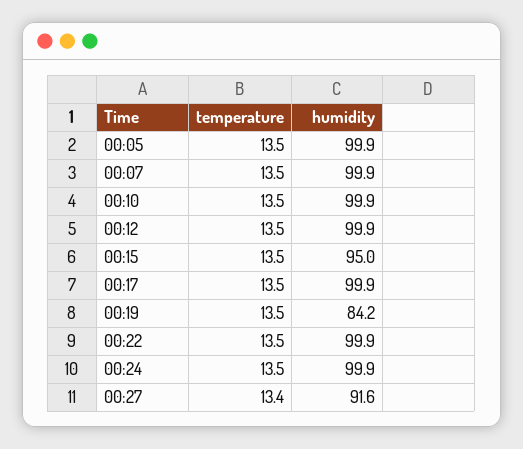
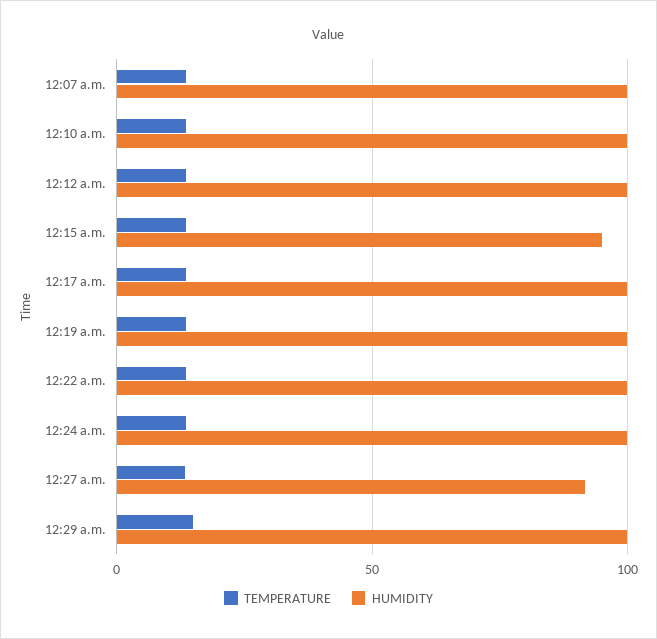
temperature, 00:05: 13.5 -> none
humidity, 00:05: 99.9 -> none
humidity, 00:19: 84.2 -> 100
temperature, 12:29 a.m.: none -> 15
humidity, 12:29 a.m.: none -> 100

